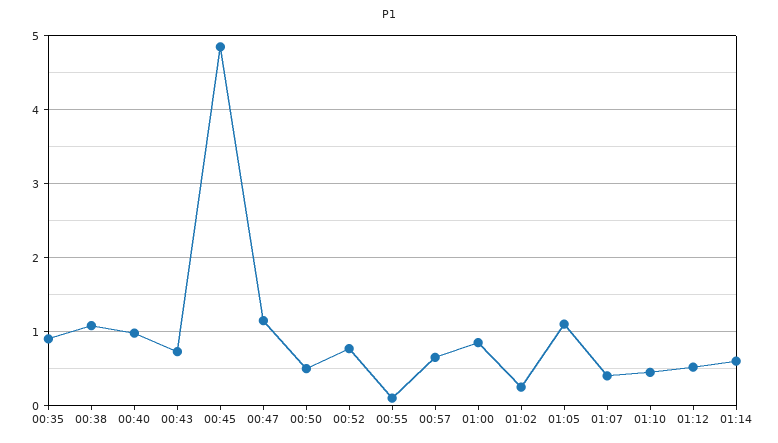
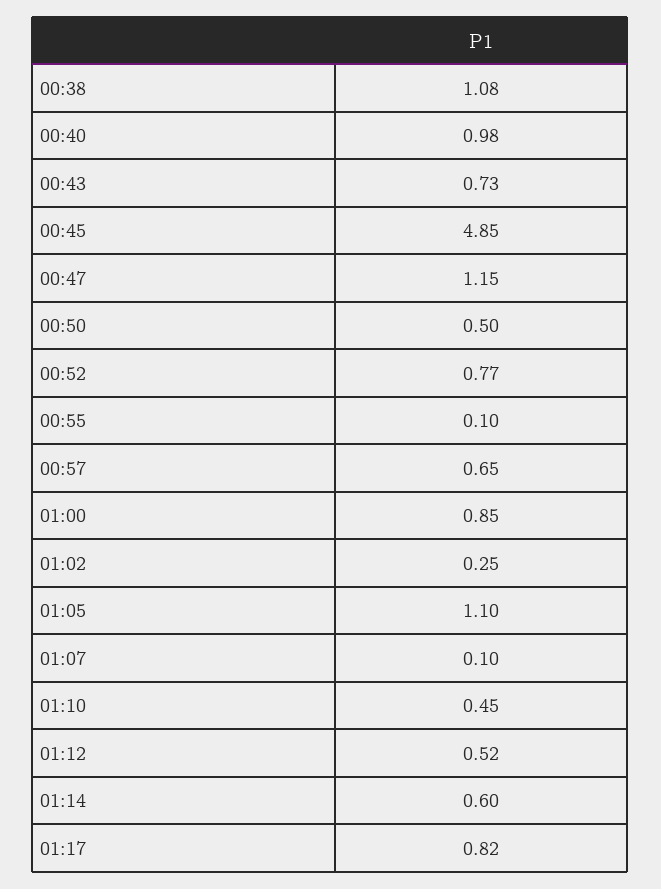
00:35: 0.9 -> none
01:07: 0.4 -> 0.1
01:17: none -> 0.82

